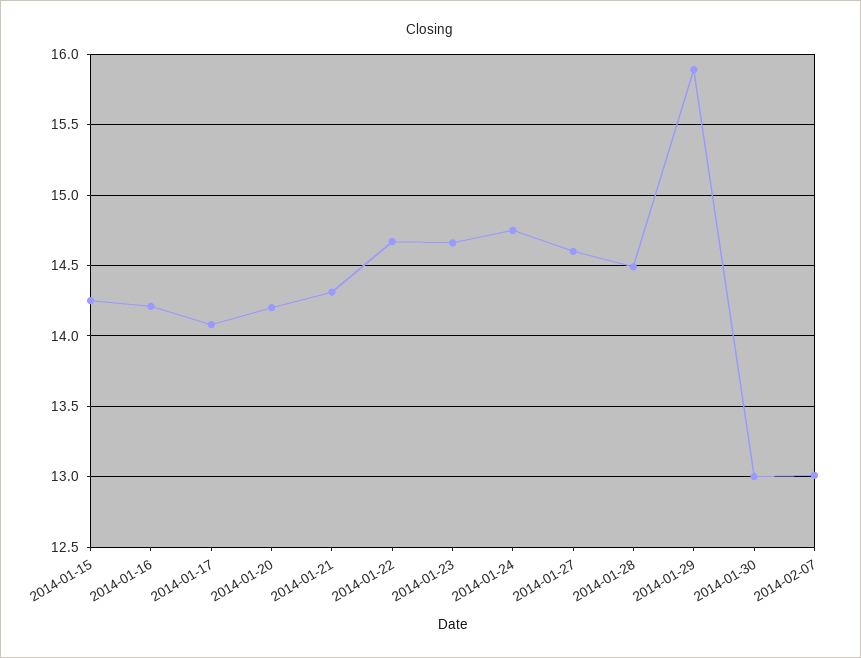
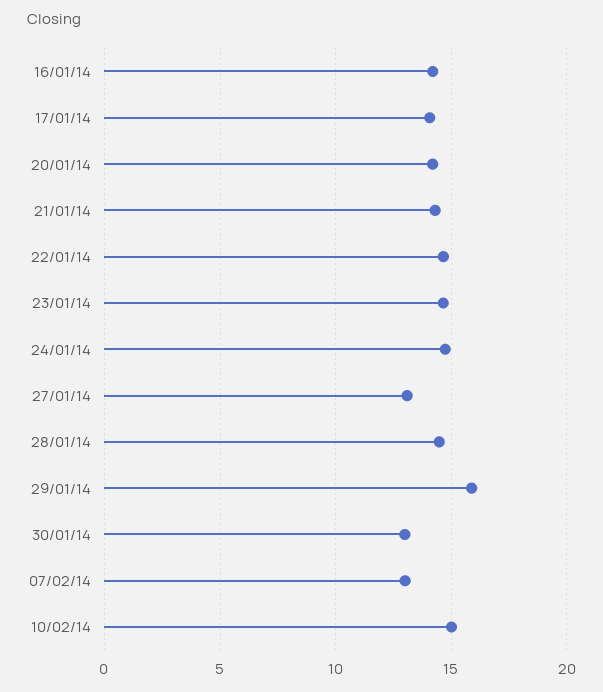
2014-01-15: 14.25 -> none
2014-01-27: 14.6 -> 13
10/02/14: none -> 15

